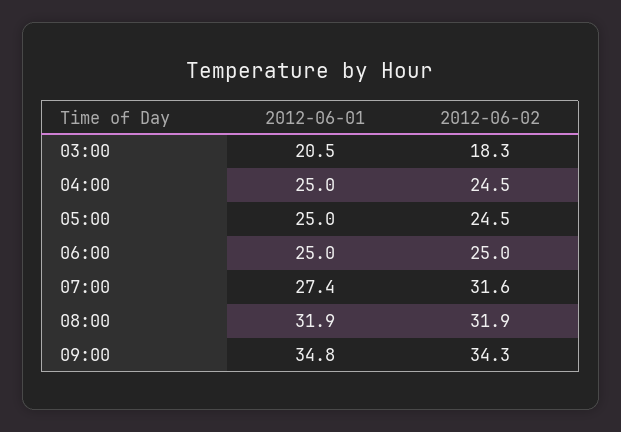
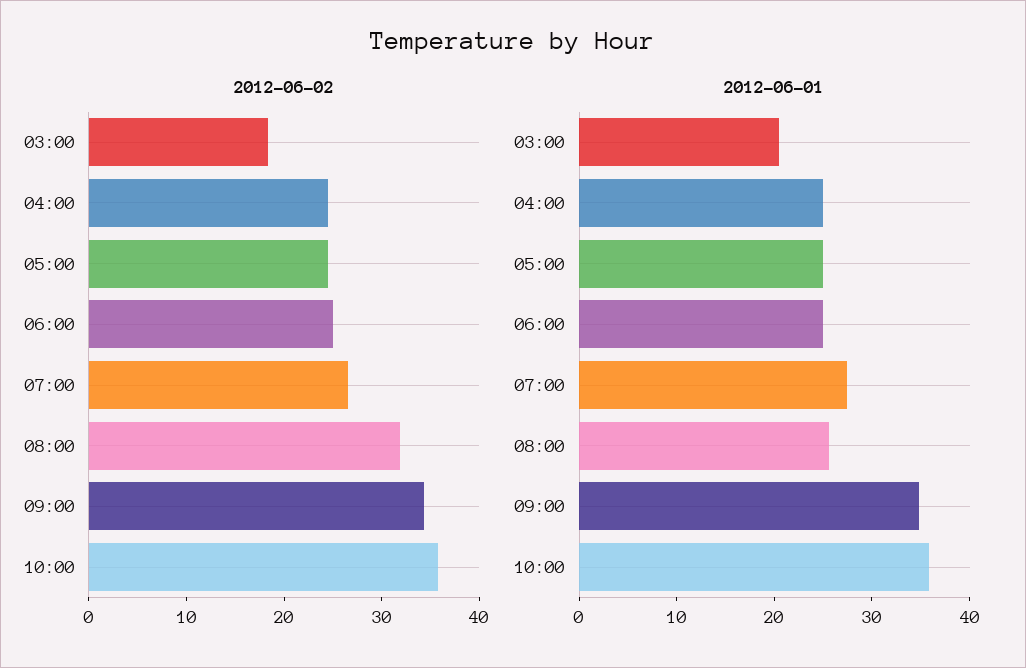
2012-06-02, 07:00: 31.6 -> 26
2012-06-01, 08:00: 31.9 -> 26
2012-06-02, 10:00: none -> 36
2012-06-01, 10:00: none -> 36

